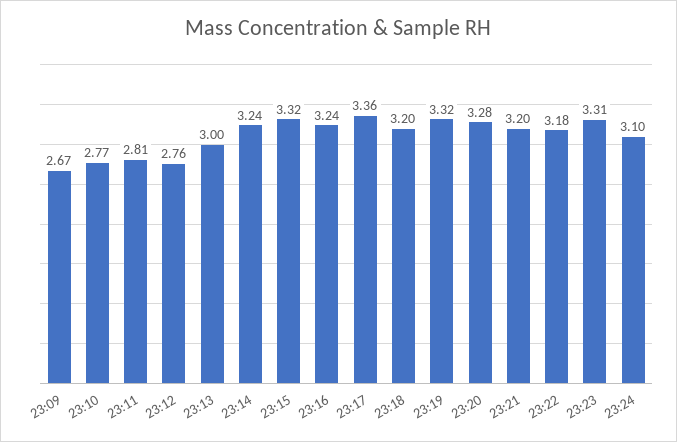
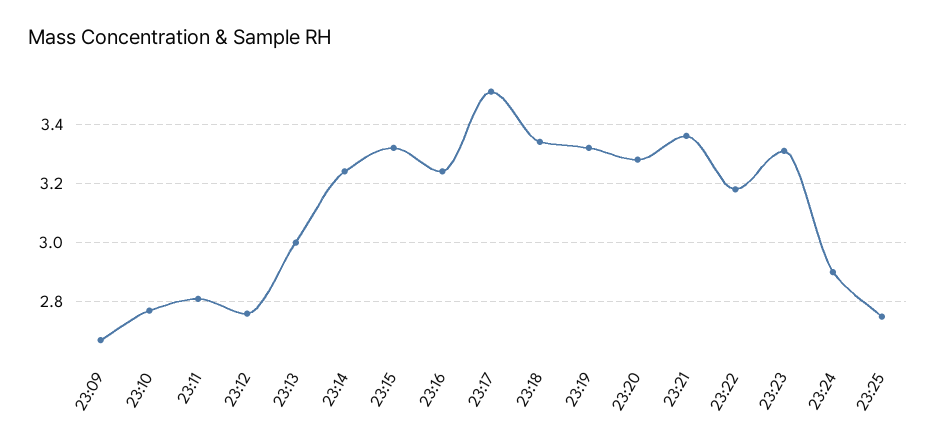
23:17: 3.36 -> 3.5
23:18: 3.2 -> 3.35
23:21: 3.2 -> 3.35
23:24: 3.1 -> 2.9
23:25: none -> 2.75

